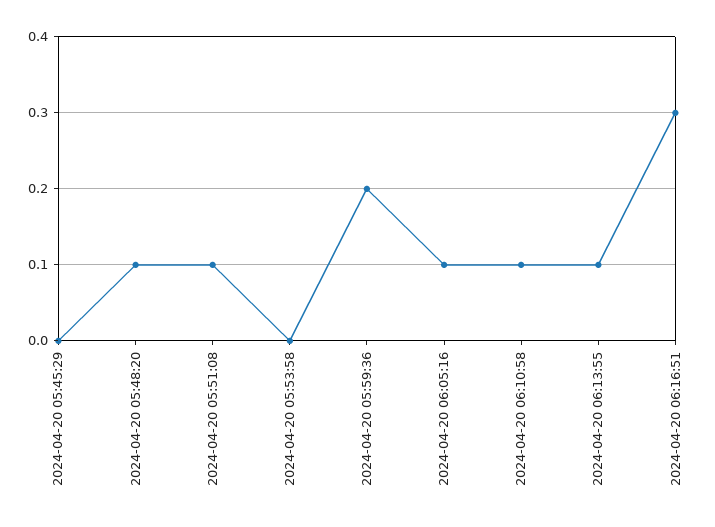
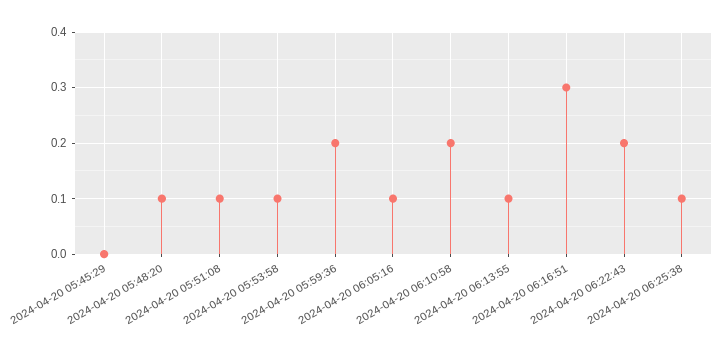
2024-04-20 05:53:58: 0 -> 0.1
2024-04-20 06:10:58: 0.1 -> 0.2
2024-04-20 06:22:43: none -> 0.2
2024-04-20 06:25:38: none -> 0.1

